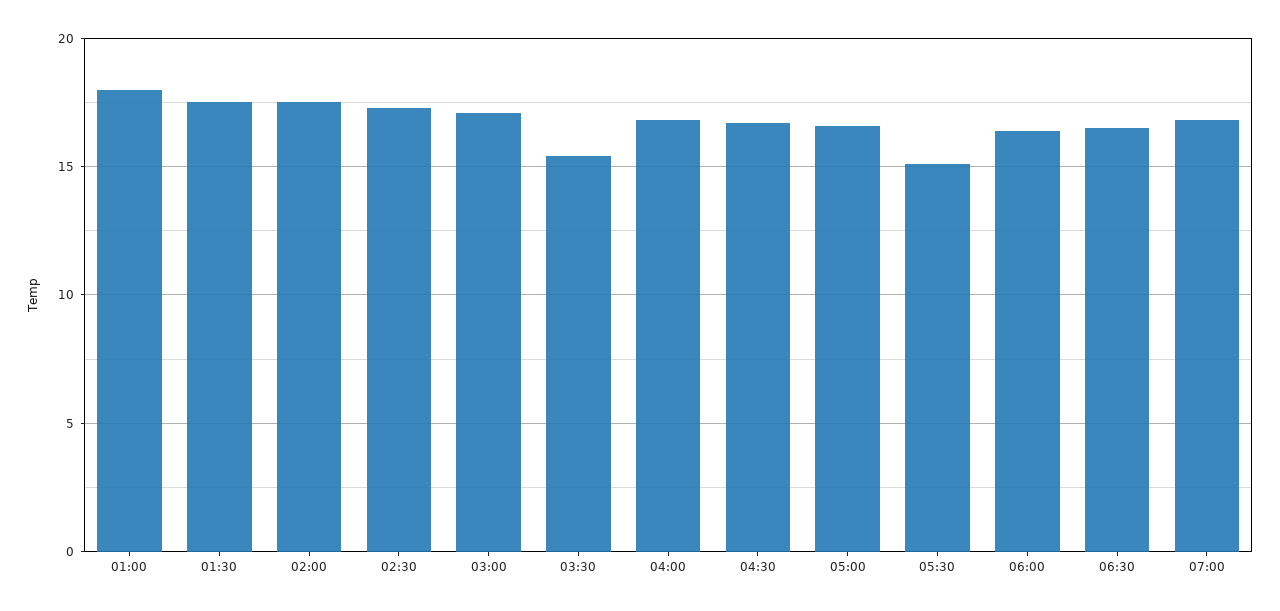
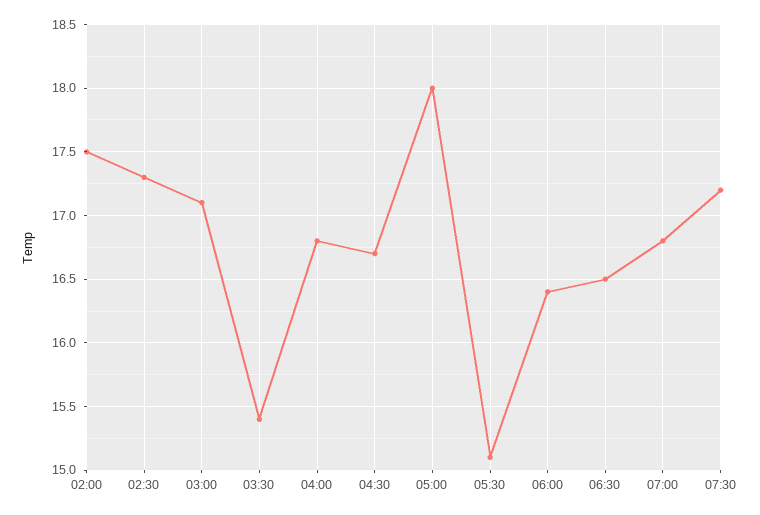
01:00: 18 -> none
01:30: 17.5 -> none
05:00: 16.5 -> 18
07:30: none -> 17.2

